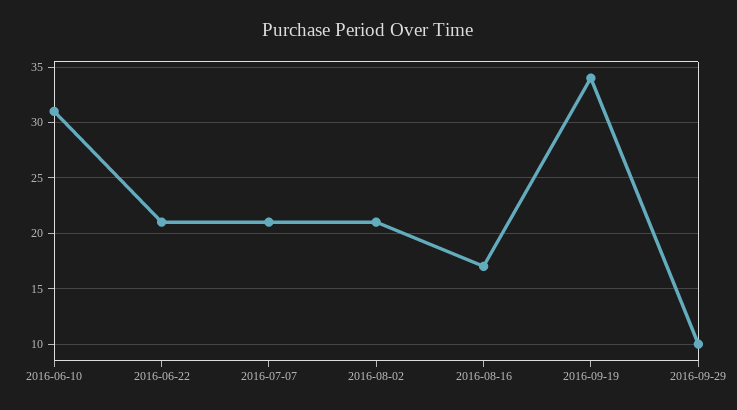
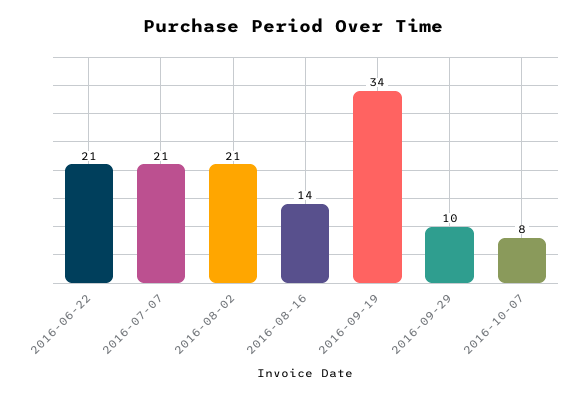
2016-06-10: 31 -> none
2016-08-16: 17 -> 14
2016-10-07: none -> 8

